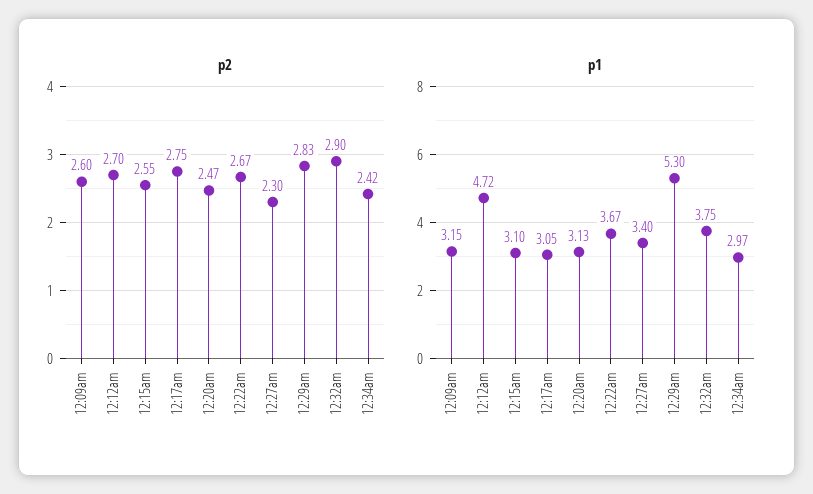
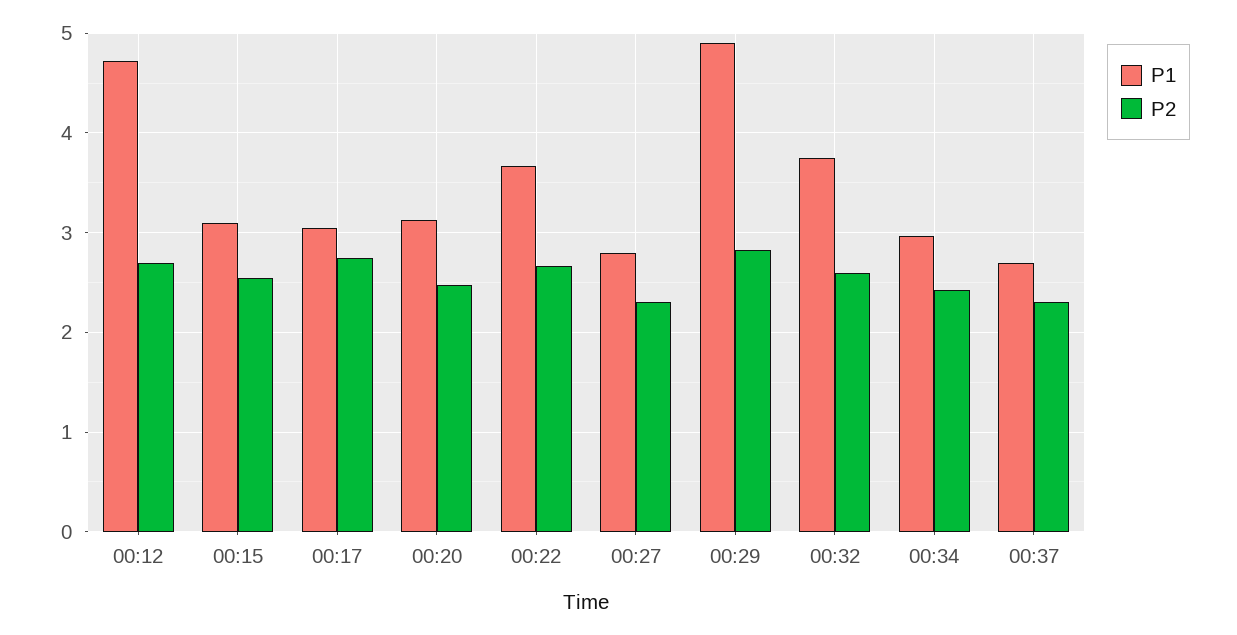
p2, 12:09am: 2.6 -> none
p2, 12:32am: 2.9 -> 2.6
p1, 12:09am: 3.15 -> none
p1, 12:27am: 3.4 -> 2.8
p1, 12:29am: 5.3 -> 4.9
p1, 00:37: none -> 2.7
p2, 00:37: none -> 2.3

